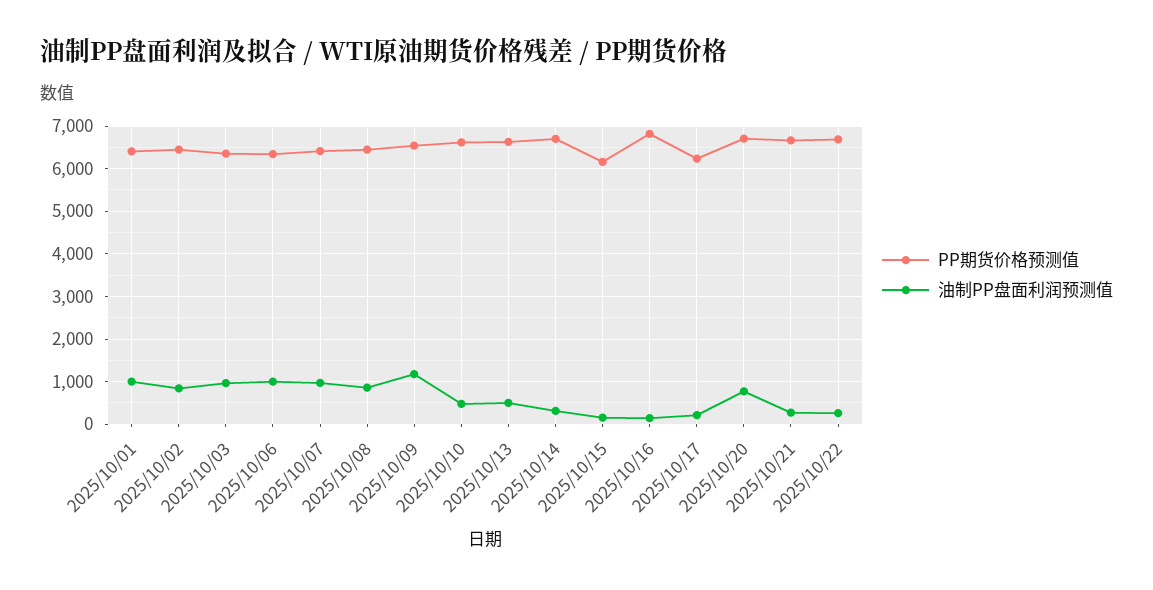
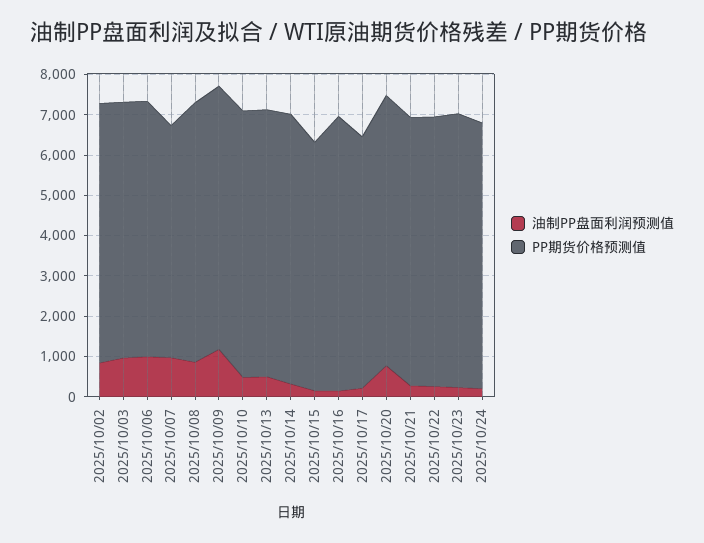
PP期货价格预测值, 2025/10/01: 6400 -> none
油制PP盘面利润预测值, 2025/10/01: 1000 -> none
PP期货价格预测值, 2025/10/07: 6400 -> 5800
油制PP盘面利润预测值, 2025/10/23: none -> 200
PP期货价格预测值, 2025/10/23: none -> 6800
油制PP盘面利润预测值, 2025/10/24: none -> 200
PP期货价格预测值, 2025/10/24: none -> 6600

